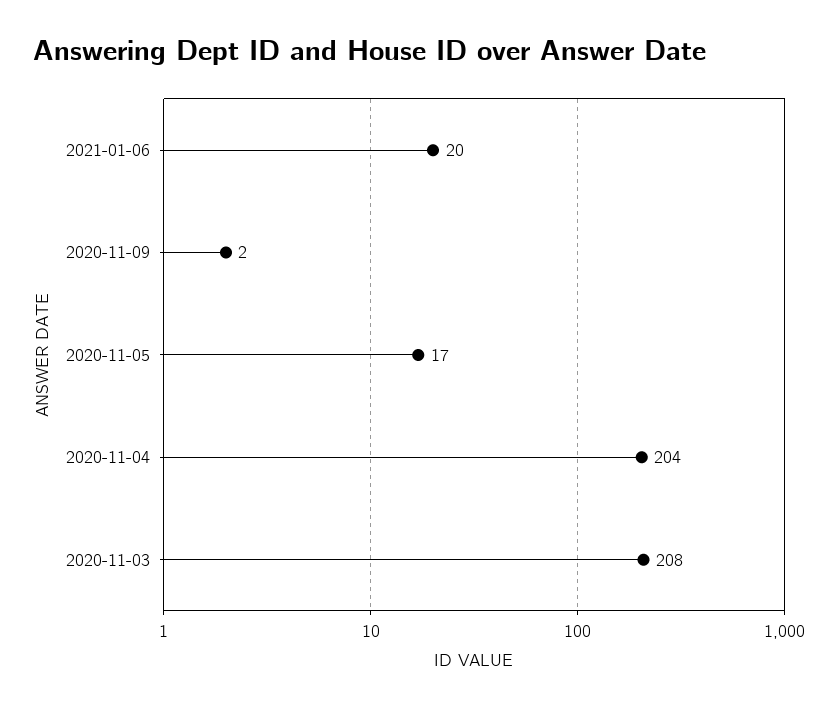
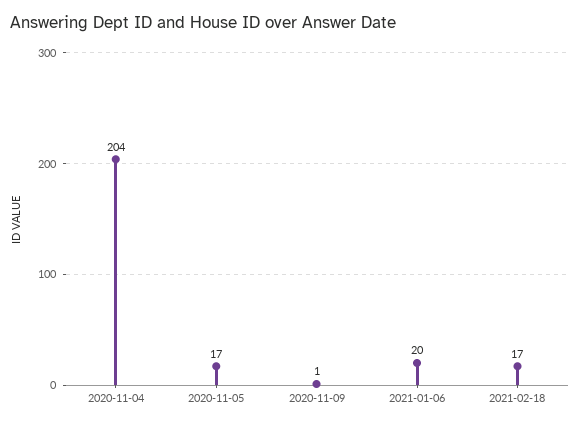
2020-11-09: 2 -> 1
2020-11-03: 208 -> none
2021-02-18: none -> 17

